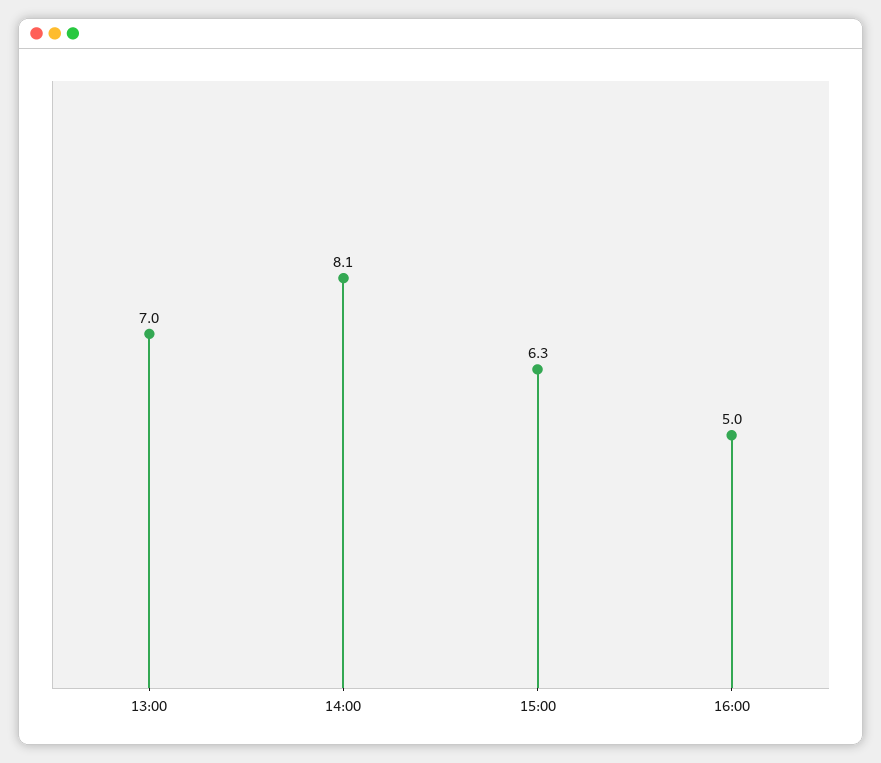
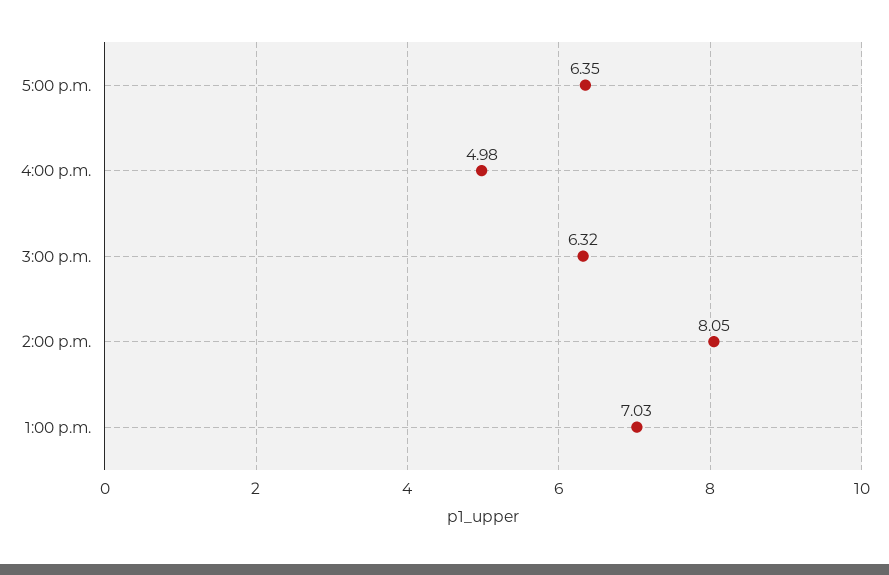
5:00 p.m.: none -> 6.35

